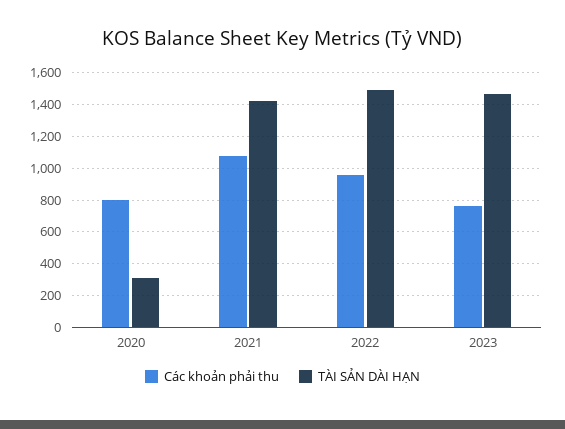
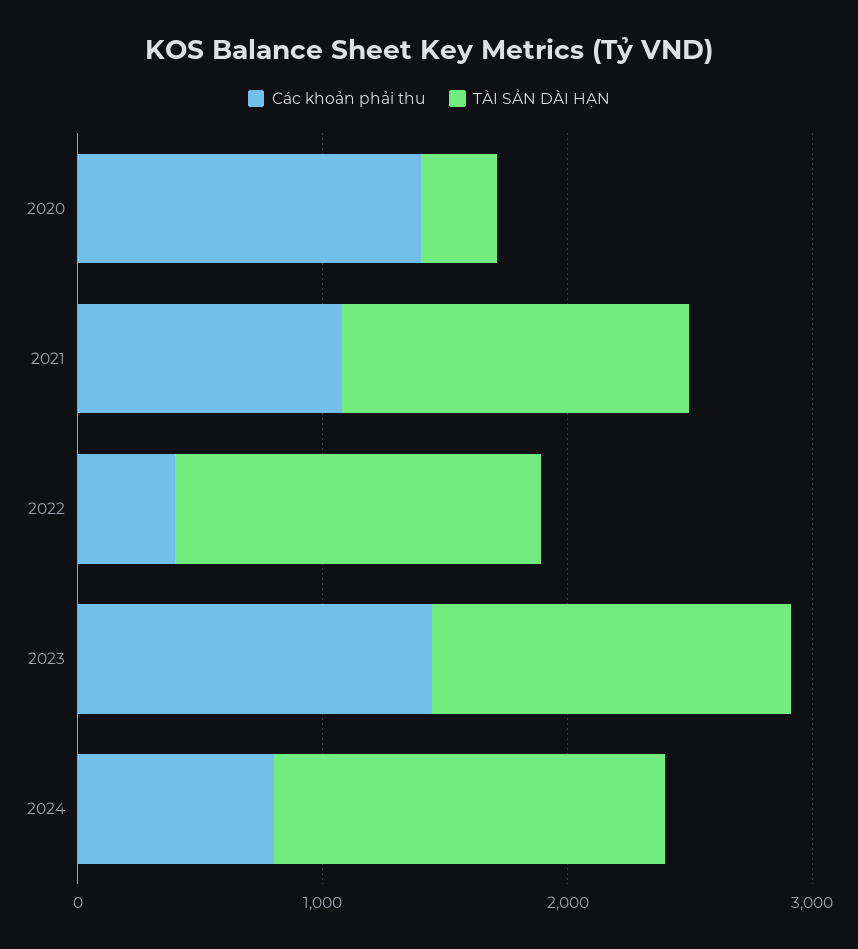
Các khoản phải thu, 2020: 800 -> 1400
Các khoản phải thu, 2022: 950 -> 400
Các khoản phải thu, 2023: 750 -> 1400
Các khoản phải thu, 2024: none -> 800
TÀI SẢN DÀI HẠN, 2024: none -> 1600

